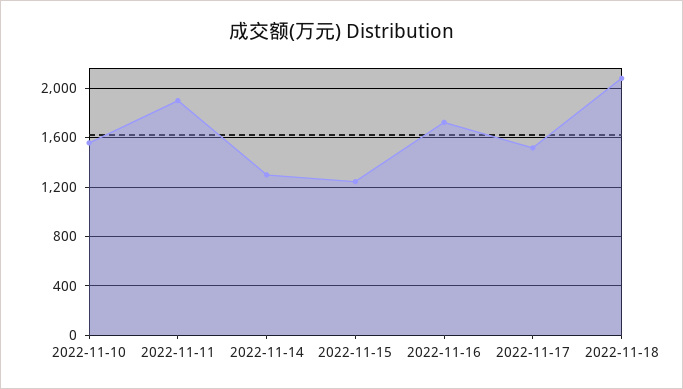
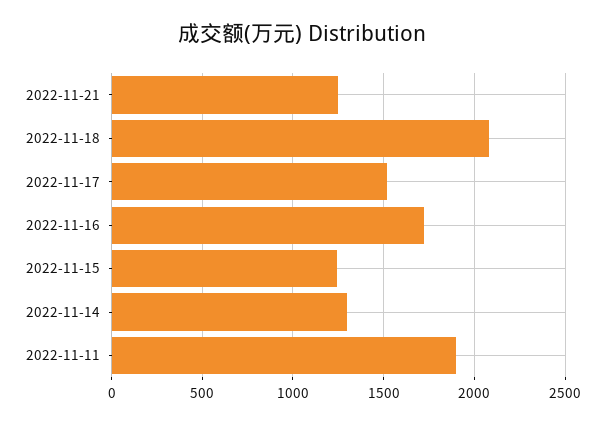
2022-11-10: 1550 -> none
2022-11-21: none -> 1250

